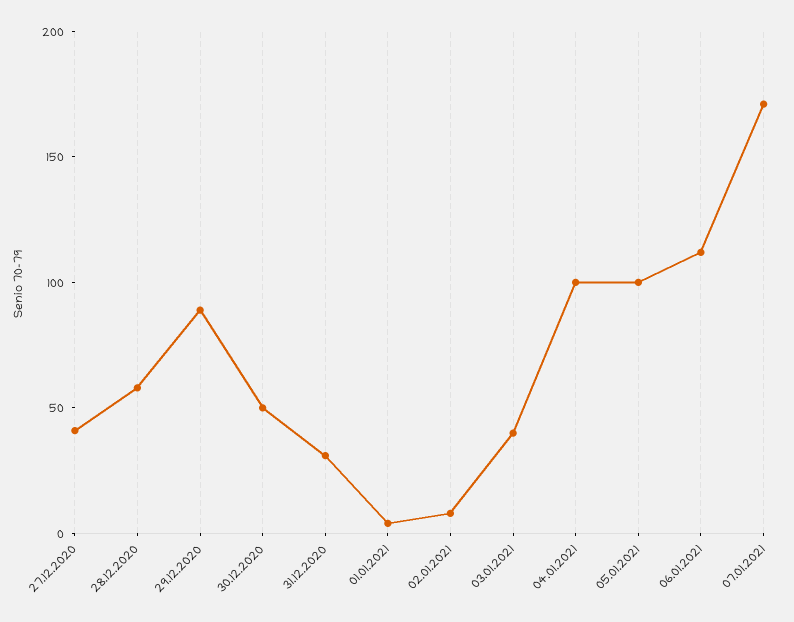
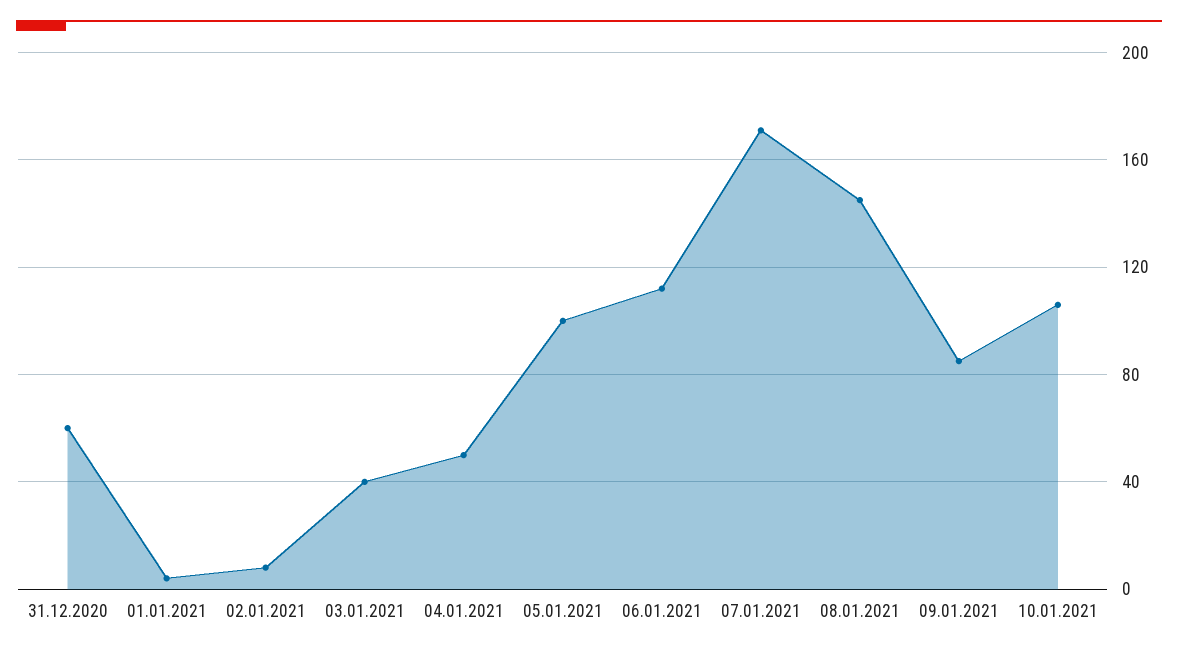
27.12.2020: 40 -> none
28.12.2020: 60 -> none
29.12.2020: 90 -> none
30.12.2020: 50 -> none
31.12.2020: 30 -> 60
04.01.2021: 100 -> 50
08.01.2021: none -> 145
09.01.2021: none -> 85
10.01.2021: none -> 105

